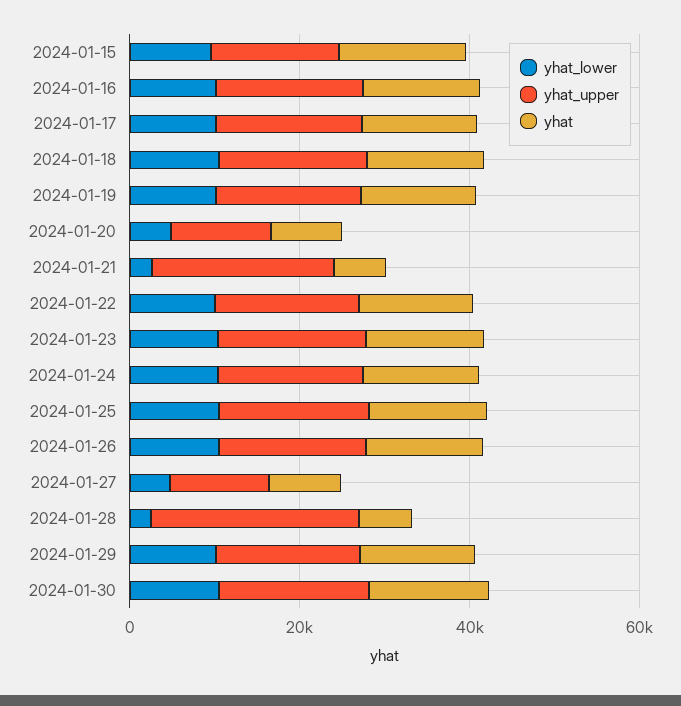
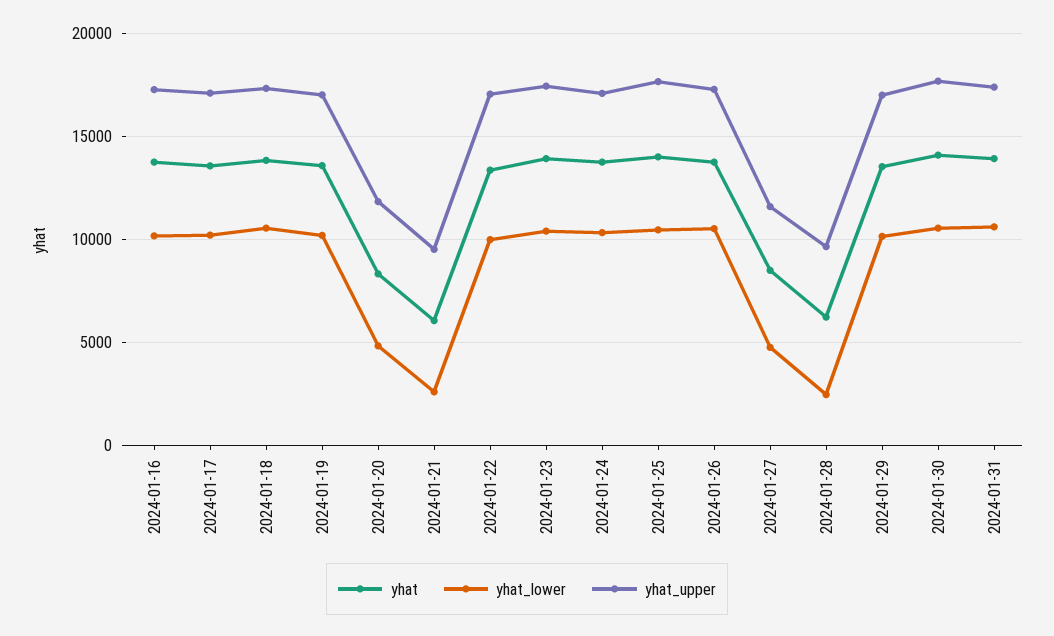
yhat_lower, 2024-01-15: 10000 -> none
yhat_upper, 2024-01-15: 15000 -> none
yhat, 2024-01-15: 15000 -> none
yhat_upper, 2024-01-21: 20000 -> 9500
yhat_upper, 2024-01-28: 25000 -> 9500
yhat, 2024-01-31: none -> 14000
yhat_lower, 2024-01-31: none -> 10500
yhat_upper, 2024-01-31: none -> 17500

